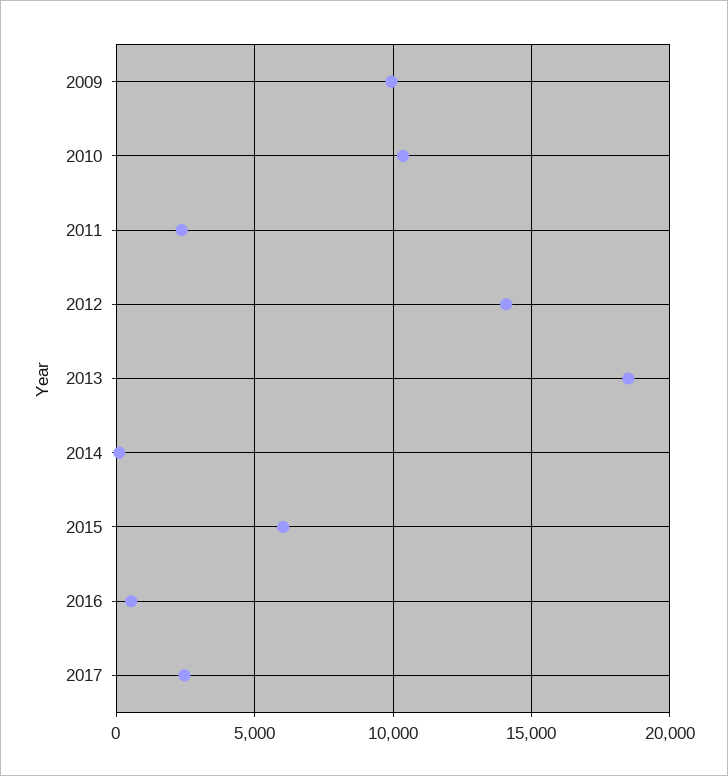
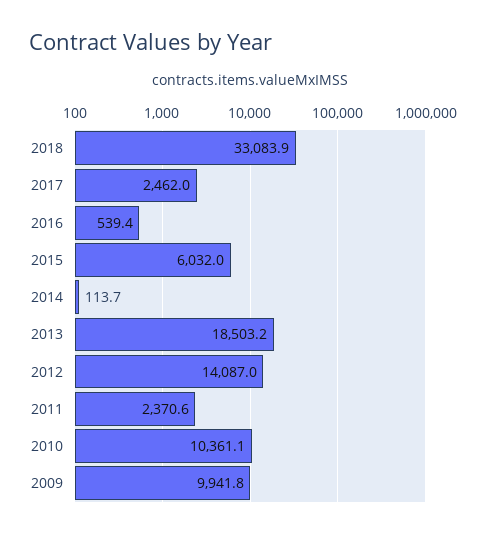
2018: none -> 33083.9

